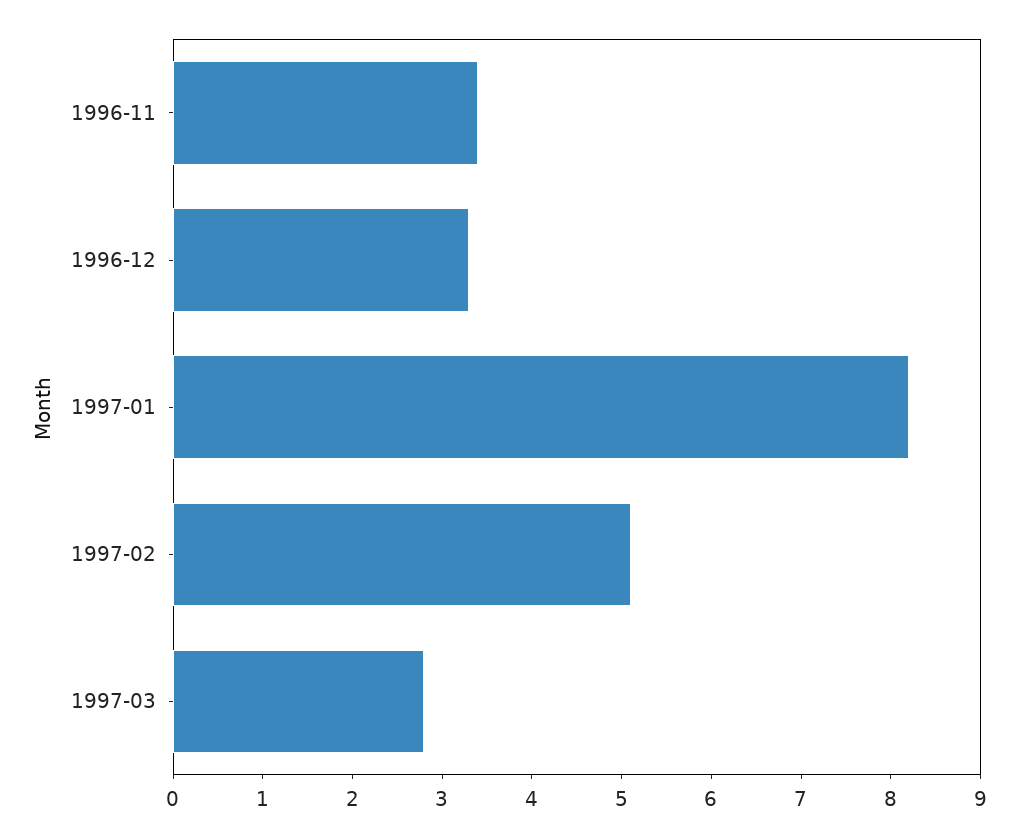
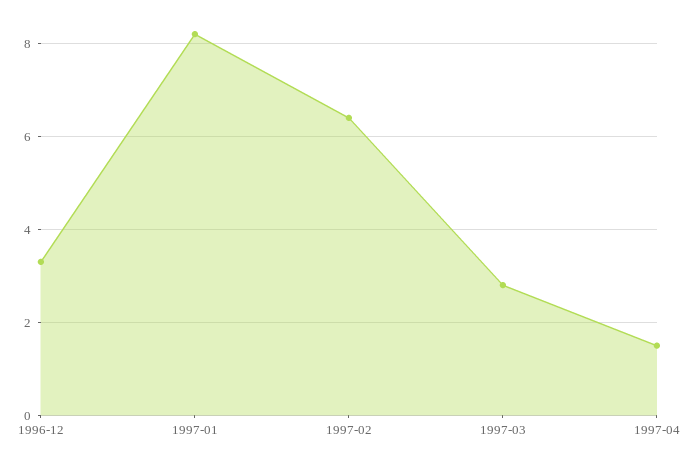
1996-11: 3.4 -> none
1997-02: 5.1 -> 6.5
1997-04: none -> 1.5

